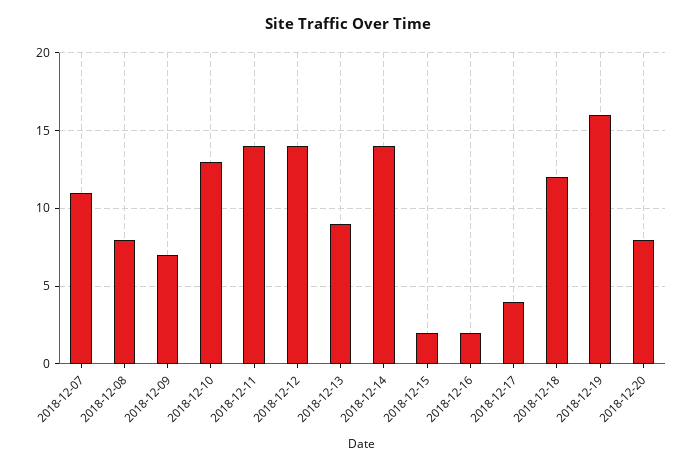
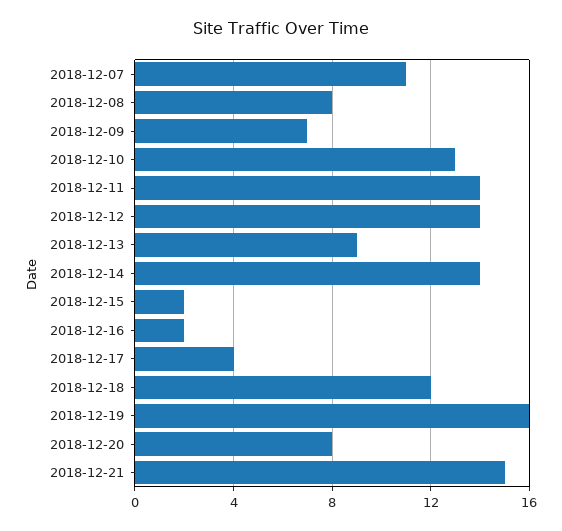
2018-12-21: none -> 15

